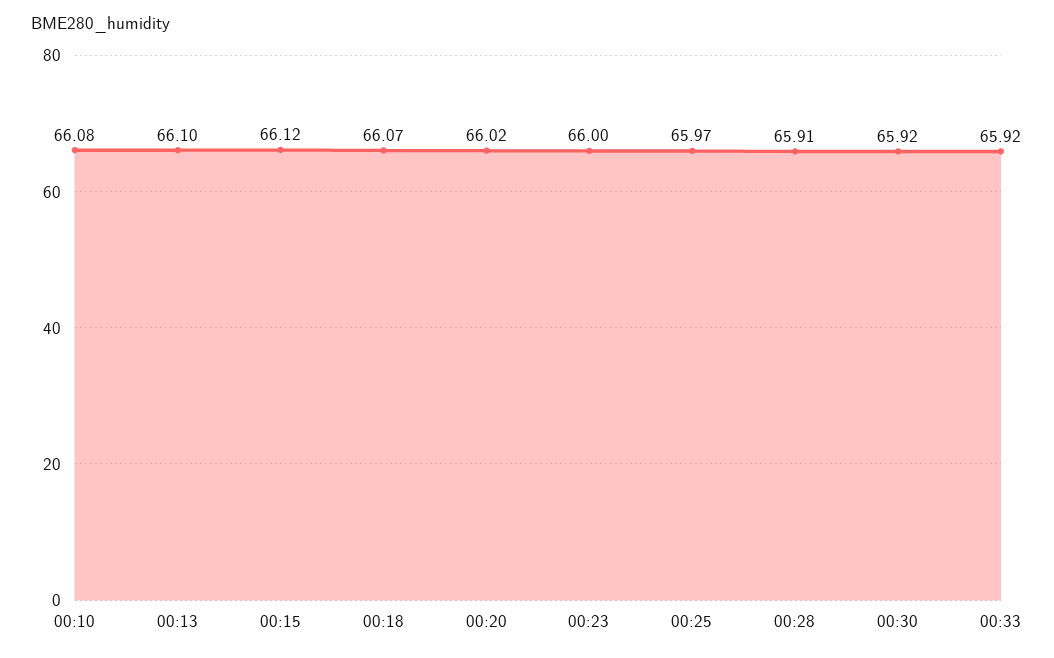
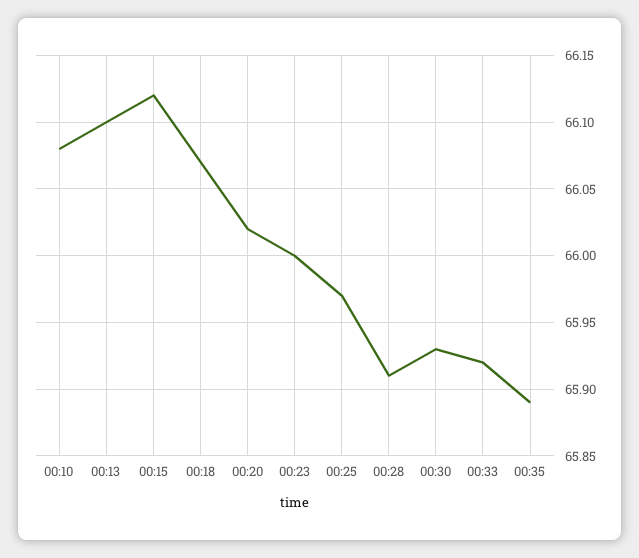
00:30: 65.92 -> 65.93
00:35: none -> 65.89

